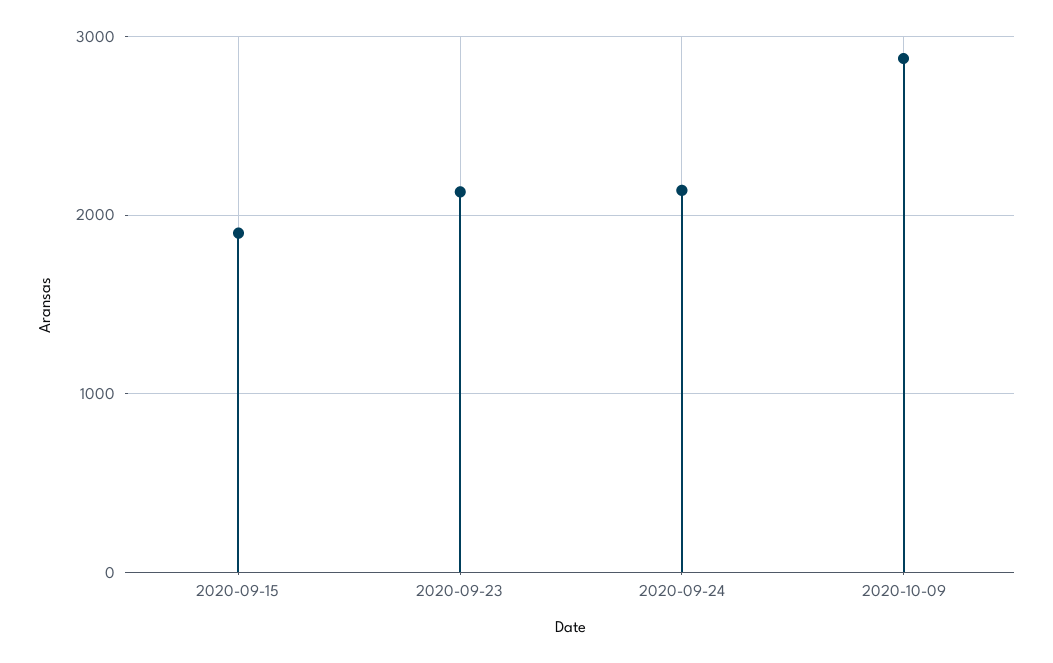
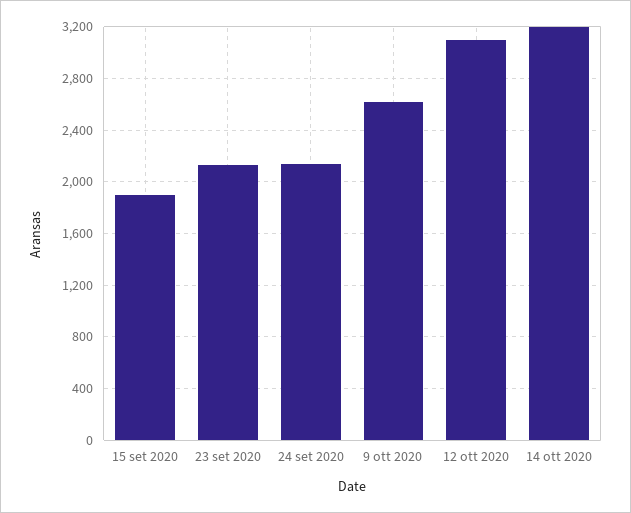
2020-10-09: 2900 -> 2600
12 ott 2020: none -> 3100
14 ott 2020: none -> 3200

